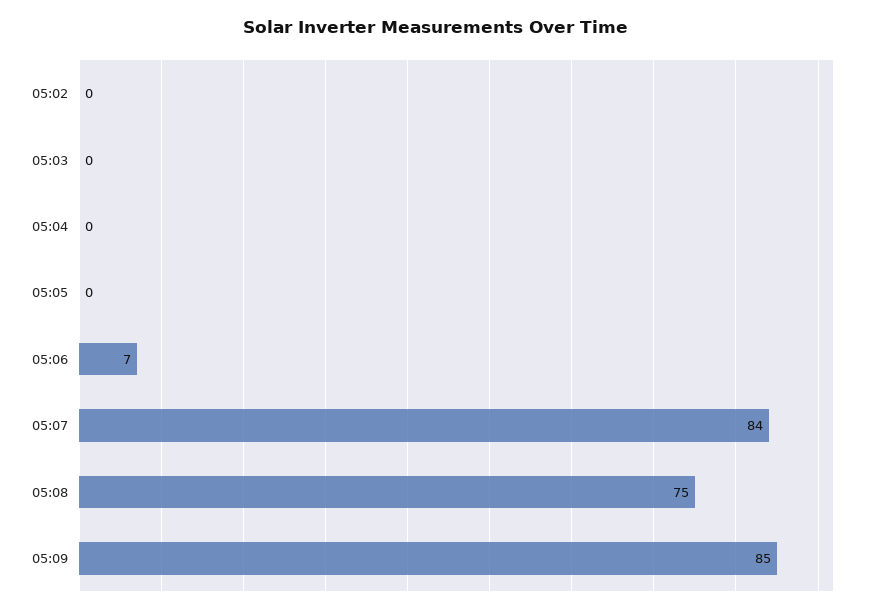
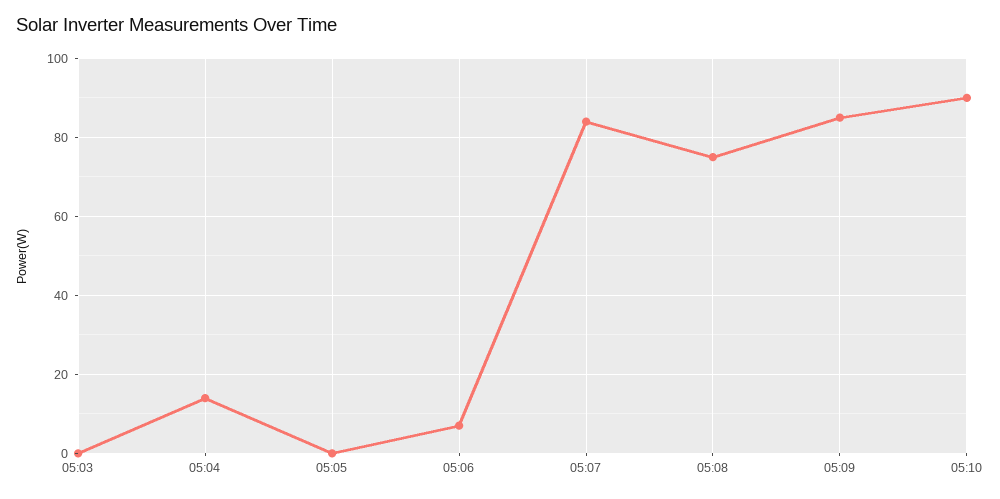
05:02: 0 -> none
05:04: 0 -> 15
05:10: none -> 90

